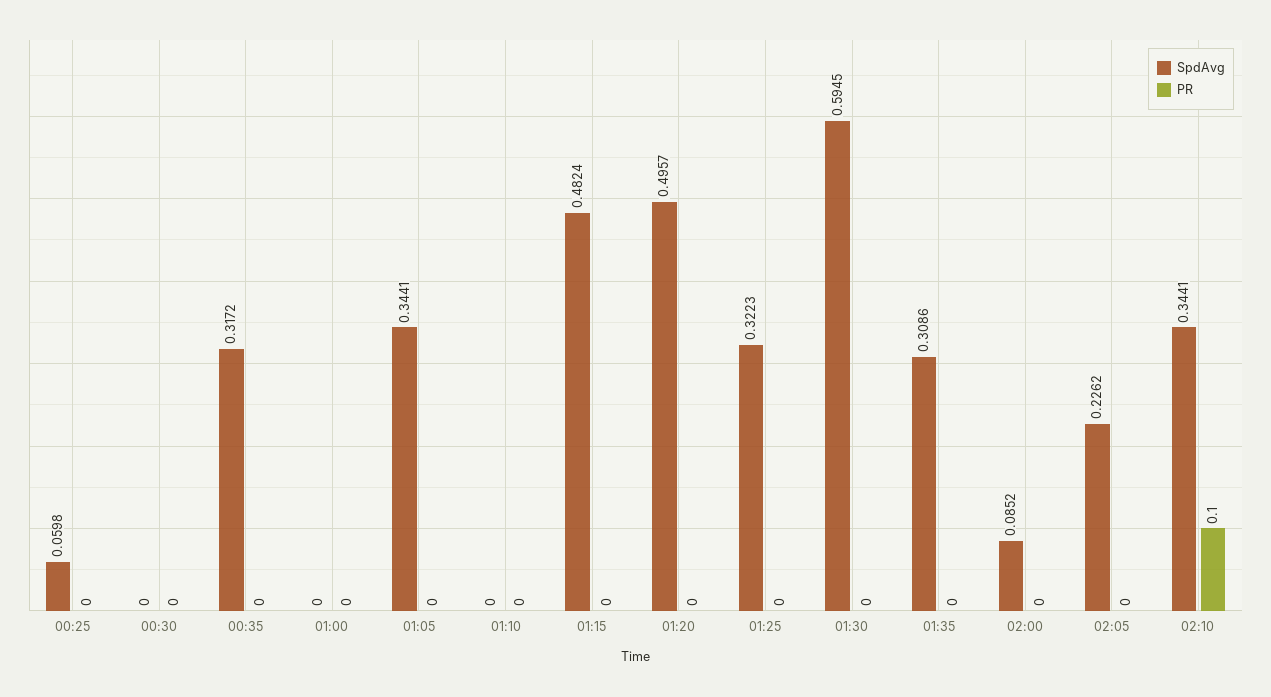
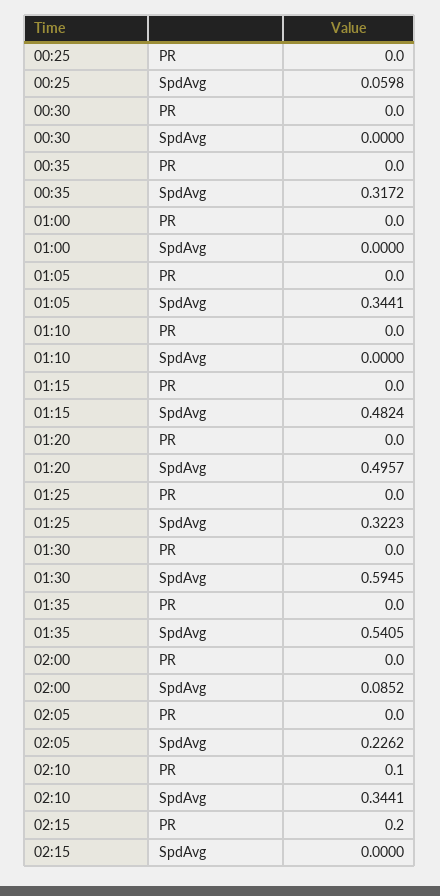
SpdAvg, 01:35: 0.3086 -> 0.5405
PR, 02:15: none -> 0.2
SpdAvg, 02:15: none -> 0

